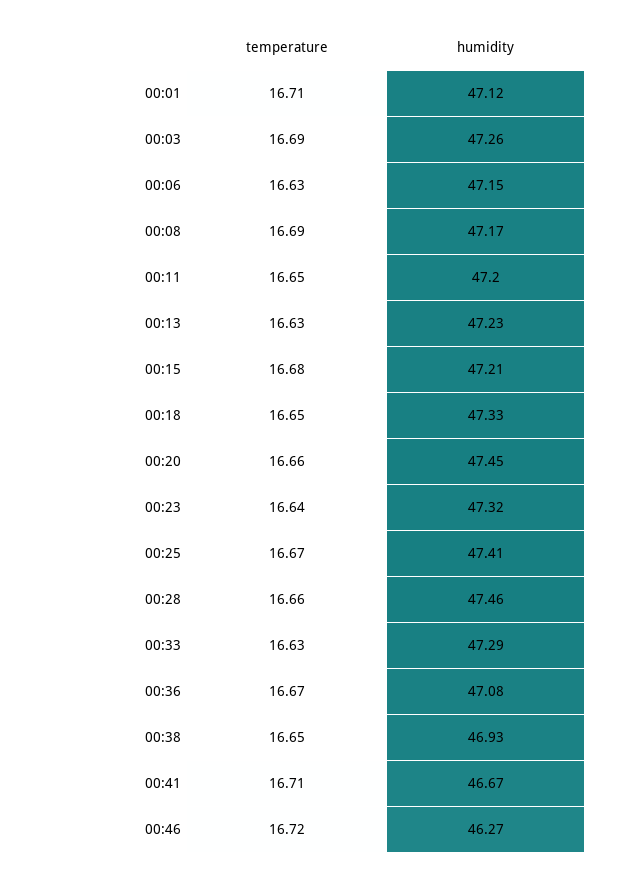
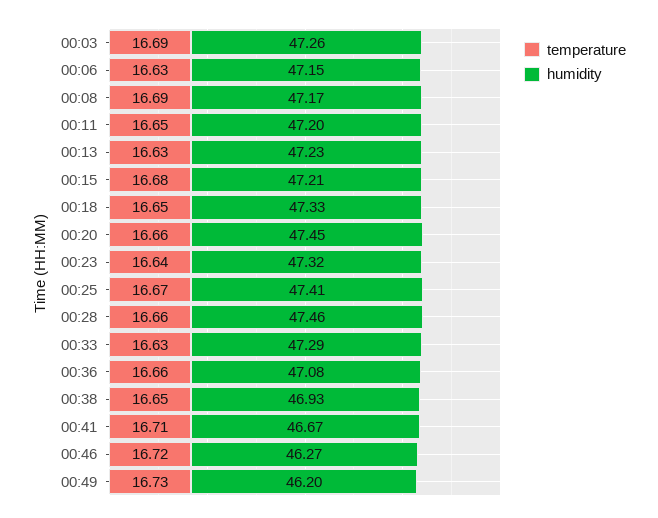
temperature, 00:01: 16.71 -> none
humidity, 00:01: 47.12 -> none
temperature, 00:36: 16.67 -> 16.66
temperature, 00:49: none -> 16.73
humidity, 00:49: none -> 46.2

